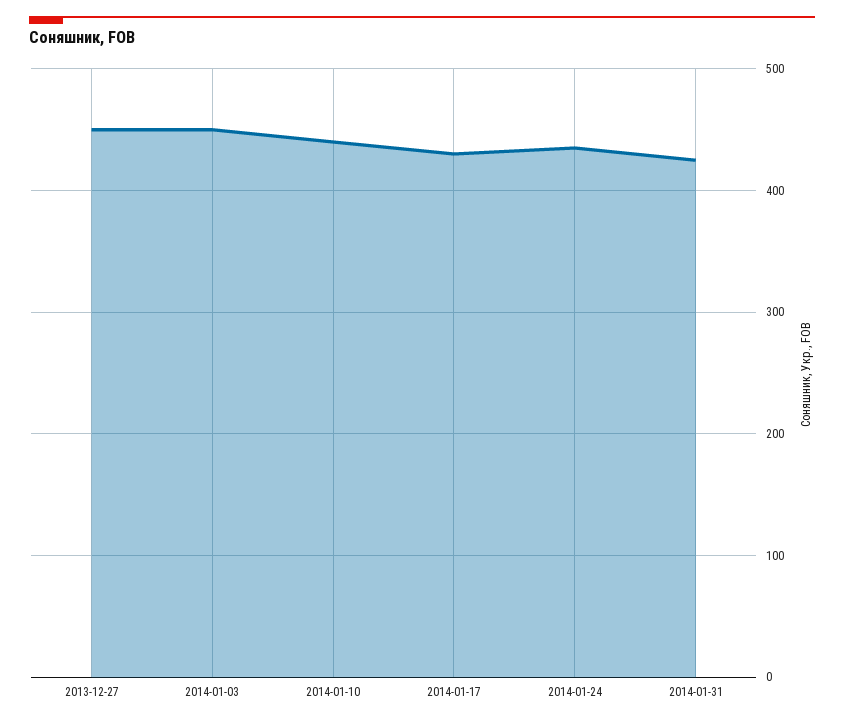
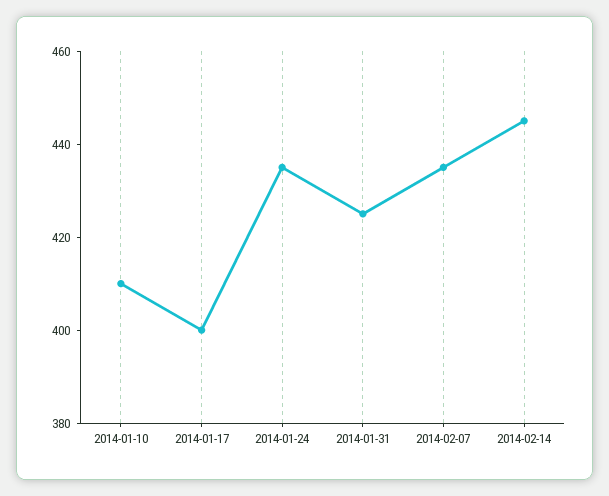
2013-12-27: 450 -> none
2014-01-03: 450 -> none
2014-01-10: 440 -> 410
2014-01-17: 430 -> 400
2014-02-07: none -> 435
2014-02-14: none -> 445

